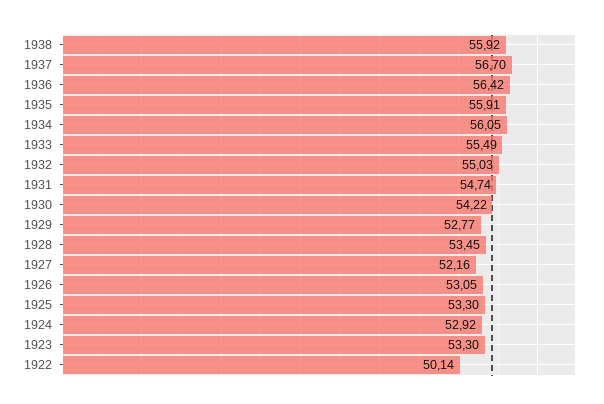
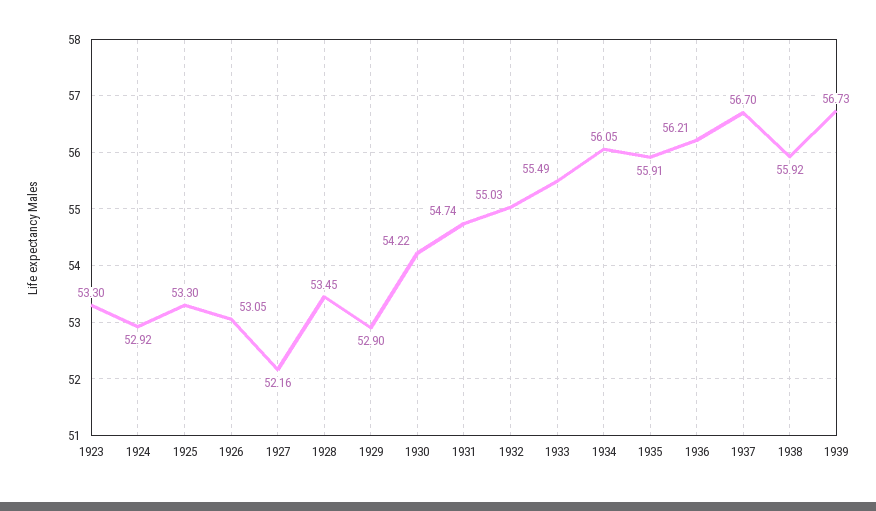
1936: 56.42 -> 56.21
1929: 52.77 -> 52.9
1922: 50.14 -> none
1939: none -> 56.73

